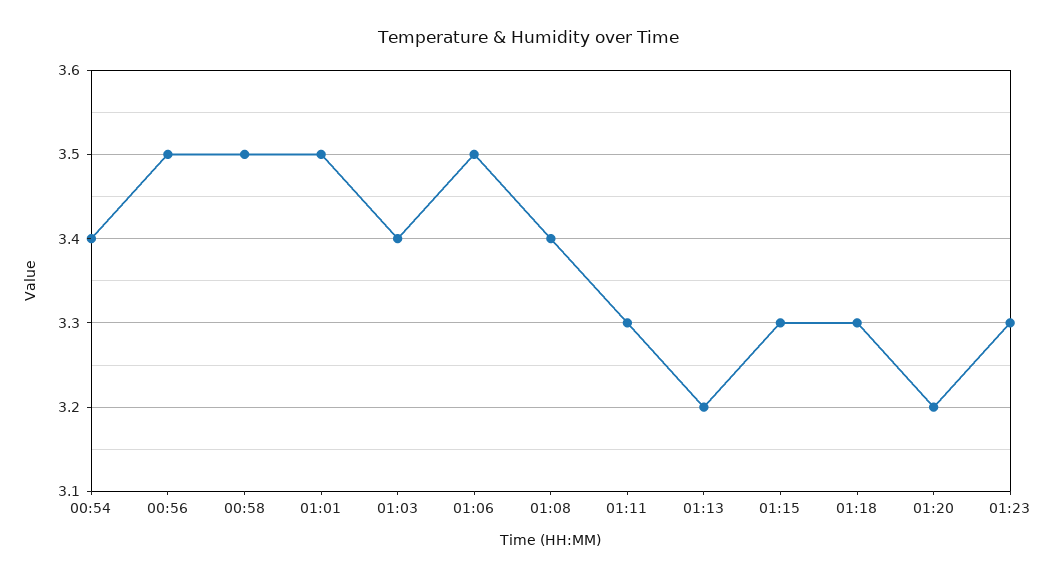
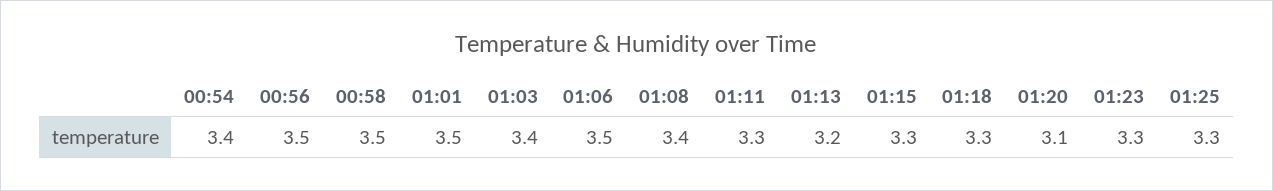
01:20: 3.2 -> 3.1
01:25: none -> 3.3

